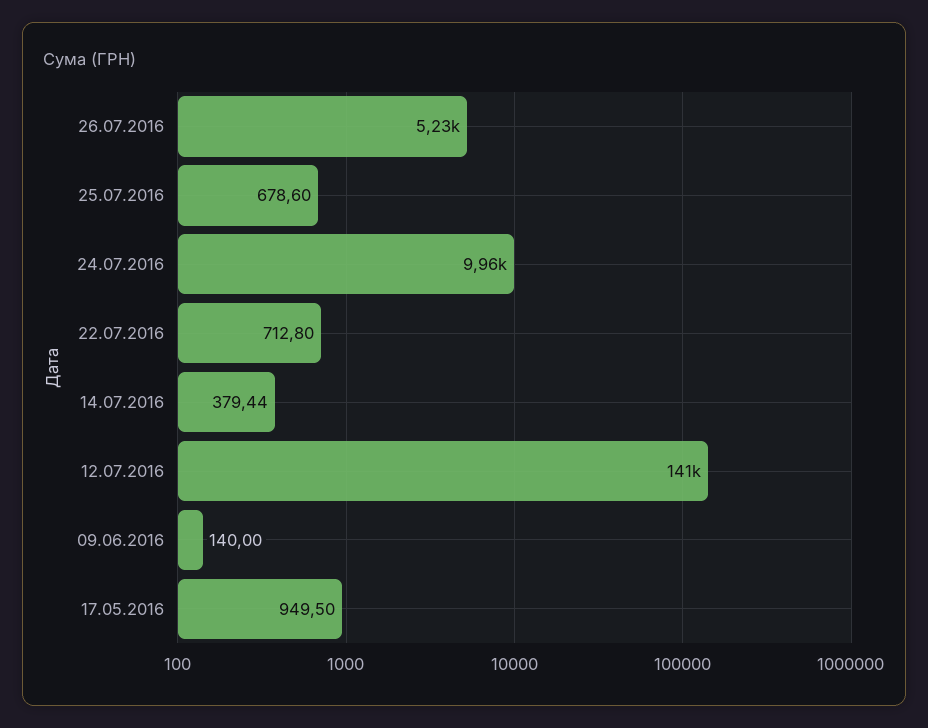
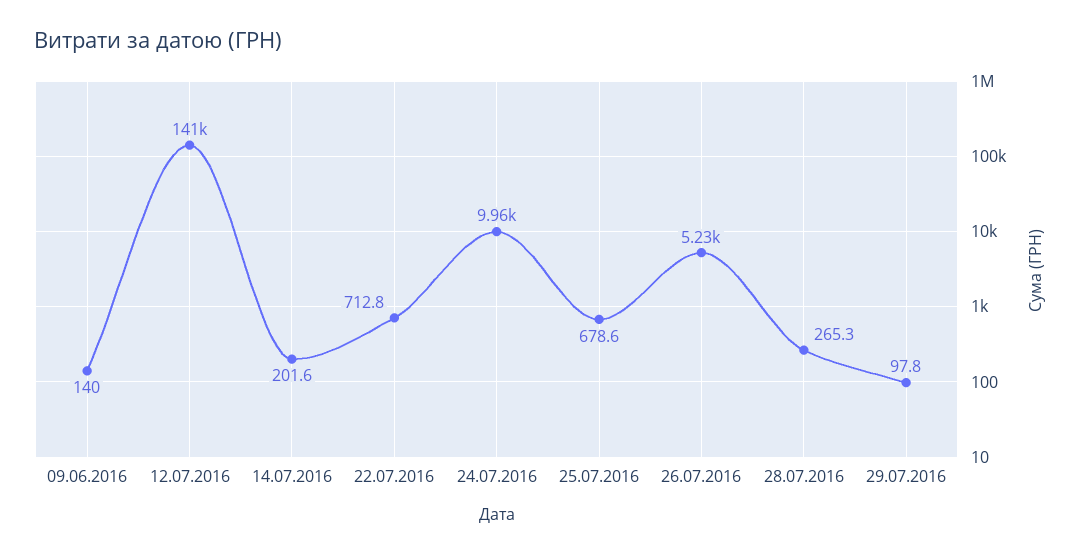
14.07.2016: 379.44 -> 201.6
17.05.2016: 949.5 -> none
28.07.2016: none -> 265.3
29.07.2016: none -> 97.8

